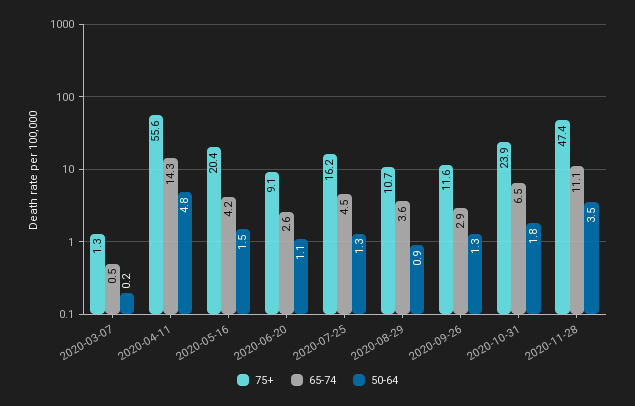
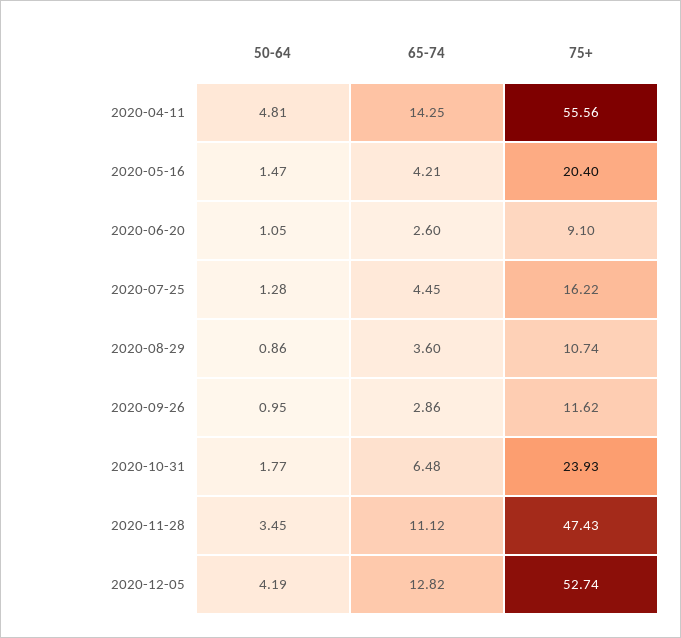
75+, 2020-03-07: 1.3 -> none
65-74, 2020-03-07: 0.5 -> none
50-64, 2020-03-07: 0.2 -> none
50-64, 2020-09-26: 1.3 -> 0.95
50-64, 2020-12-05: none -> 4.19
65-74, 2020-12-05: none -> 12.82
75+, 2020-12-05: none -> 52.74

